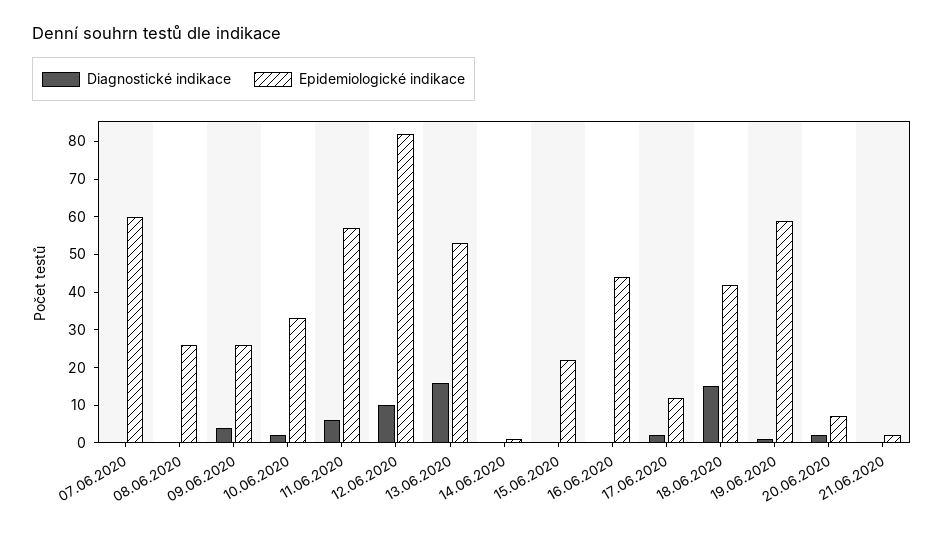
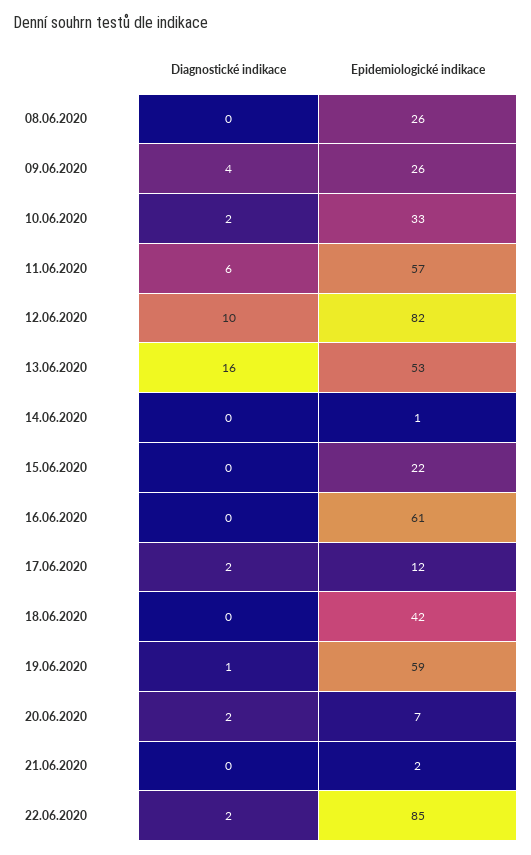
Diagnostické indikace, 07.06.2020: 0 -> none
Epidemiologické indikace, 07.06.2020: 60 -> none
Epidemiologické indikace, 16.06.2020: 45 -> 61
Diagnostické indikace, 18.06.2020: 15 -> 0
Diagnostické indikace, 22.06.2020: none -> 2
Epidemiologické indikace, 22.06.2020: none -> 85

